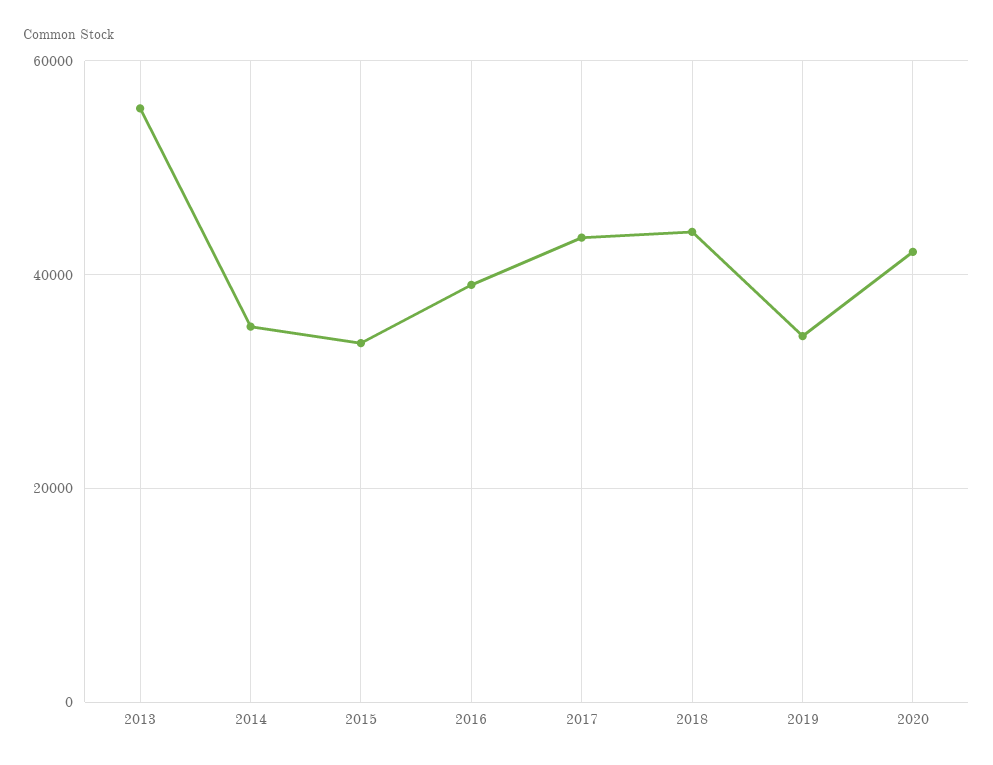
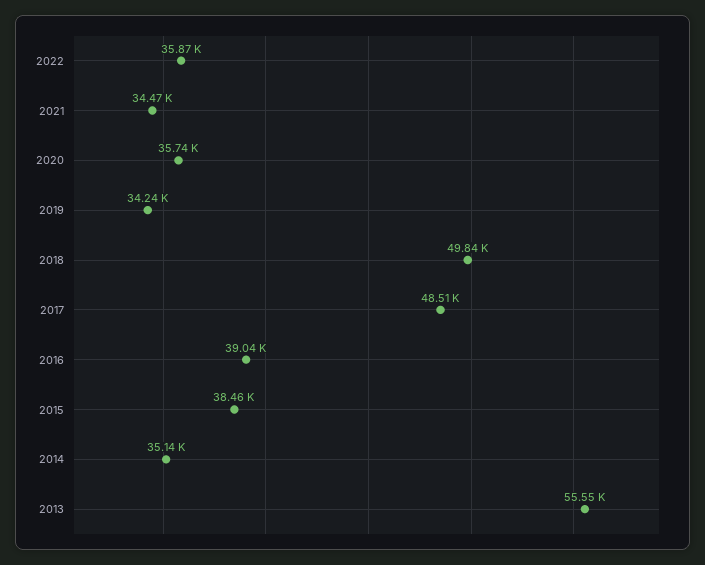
2015: 34000 -> 38460
2017: 44000 -> 48510
2018: 44000 -> 49840
2020: 42000 -> 35740
2022: none -> 35870
2021: none -> 34470

